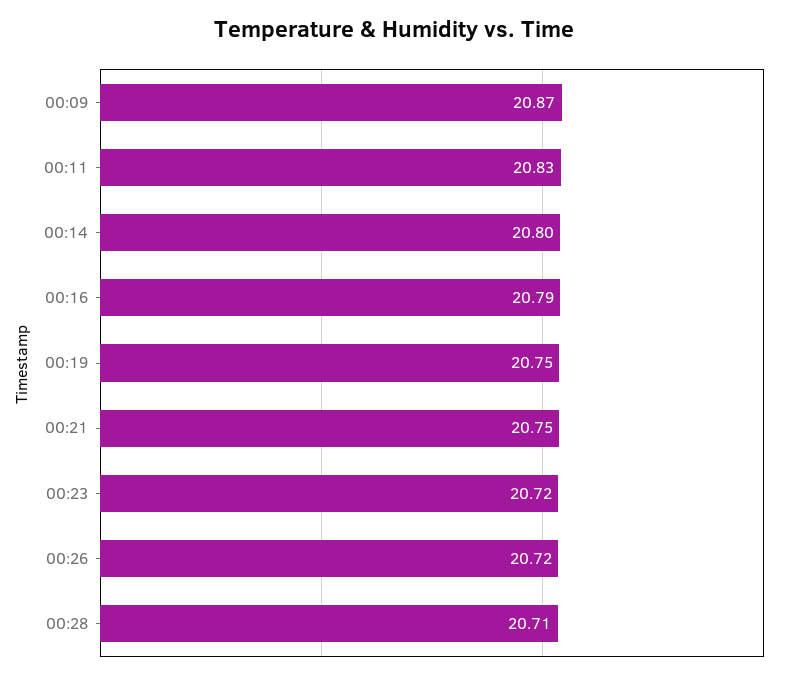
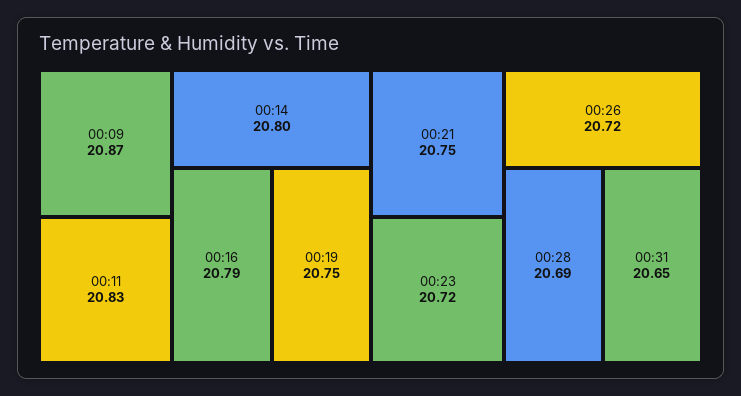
00:28: 20.71 -> 20.69
00:31: none -> 20.65

